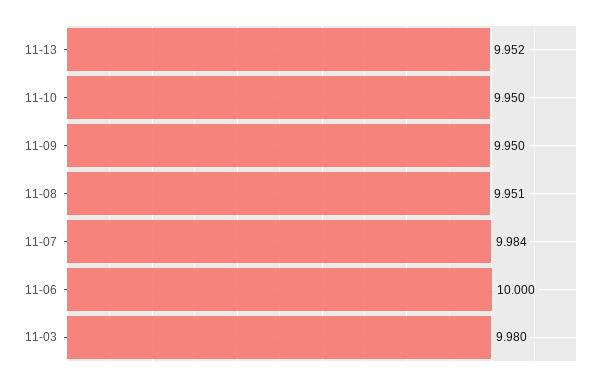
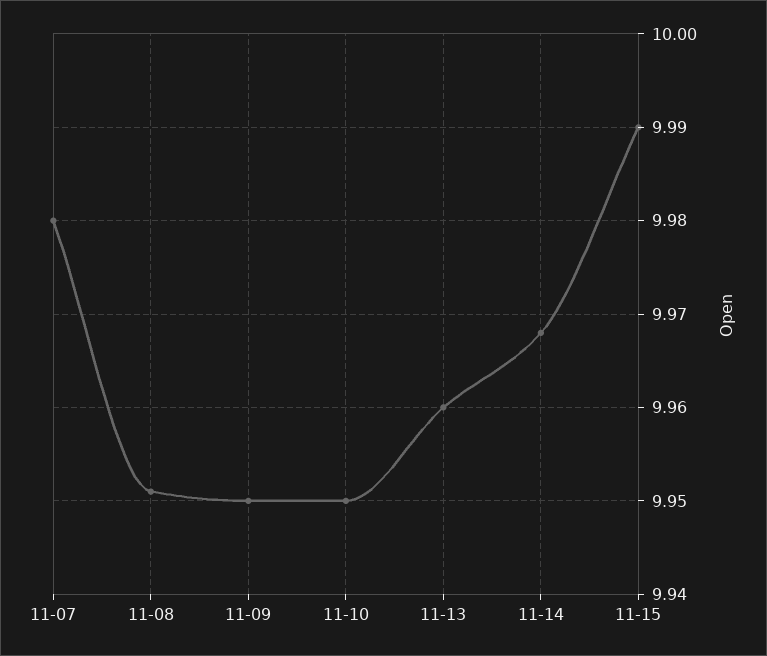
11-13: 9.952 -> 9.96
11-07: 9.984 -> 9.98
11-06: 10 -> none
11-03: 9.98 -> none
11-14: none -> 9.968
11-15: none -> 9.99

